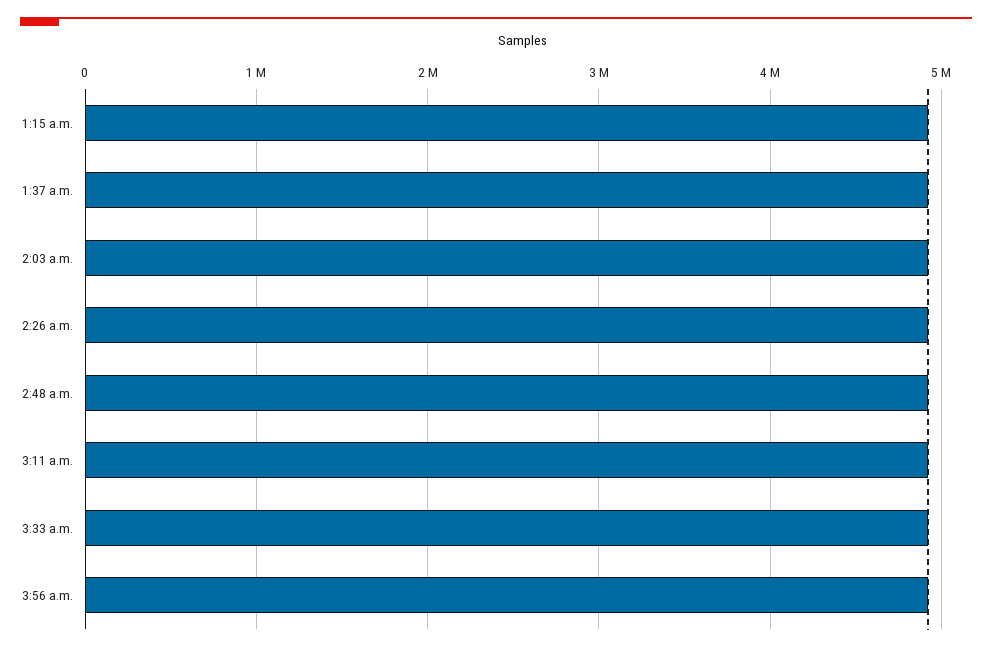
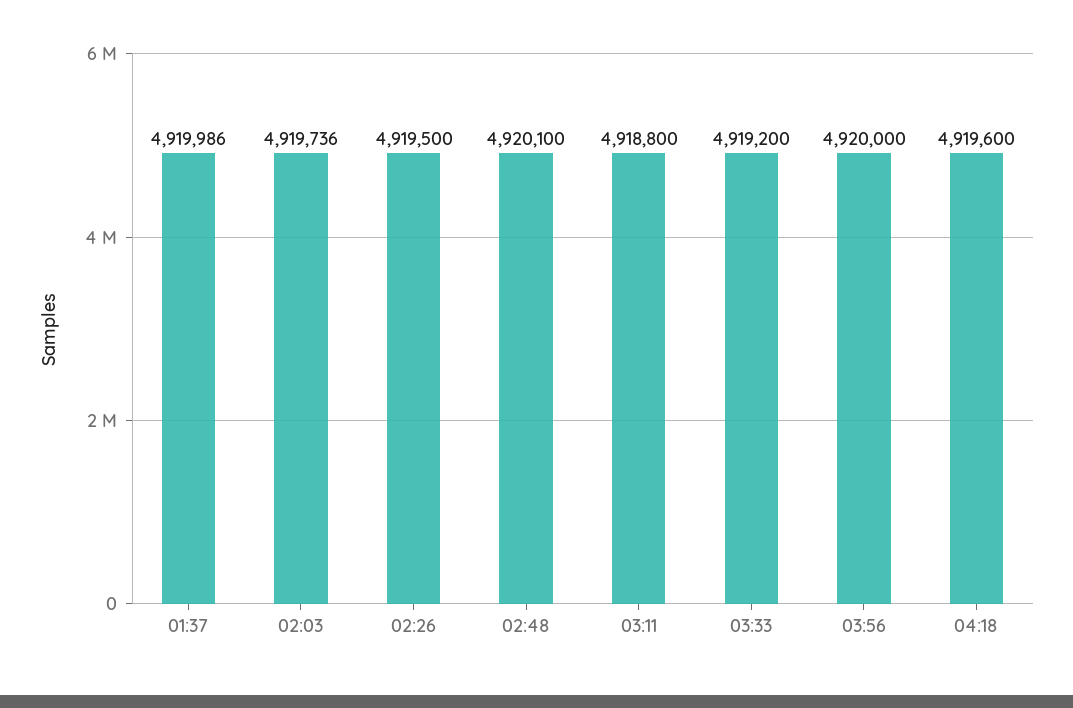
1:15 a.m.: 4900000 -> none
04:18: none -> 4919600

